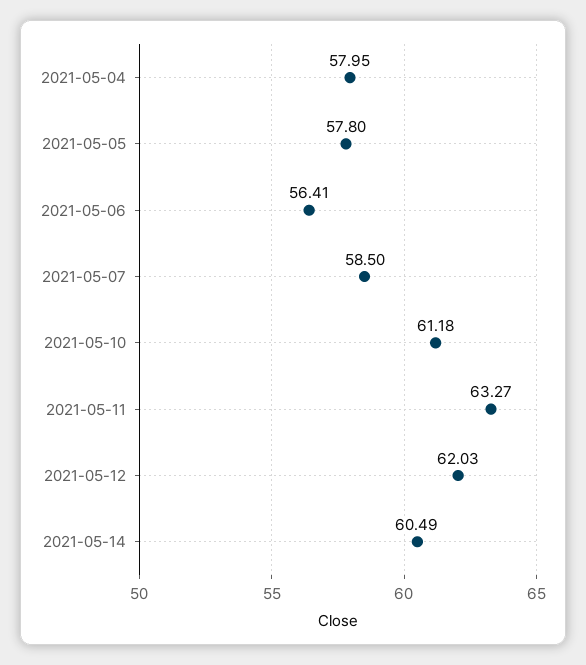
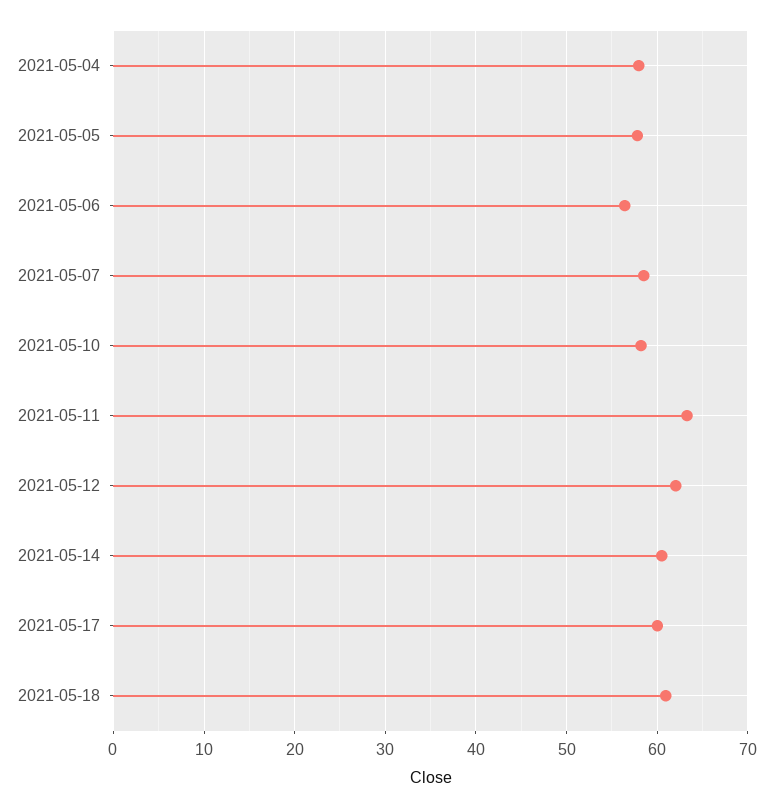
2021-05-10: 61.18 -> 58
2021-05-17: none -> 60
2021-05-18: none -> 61

